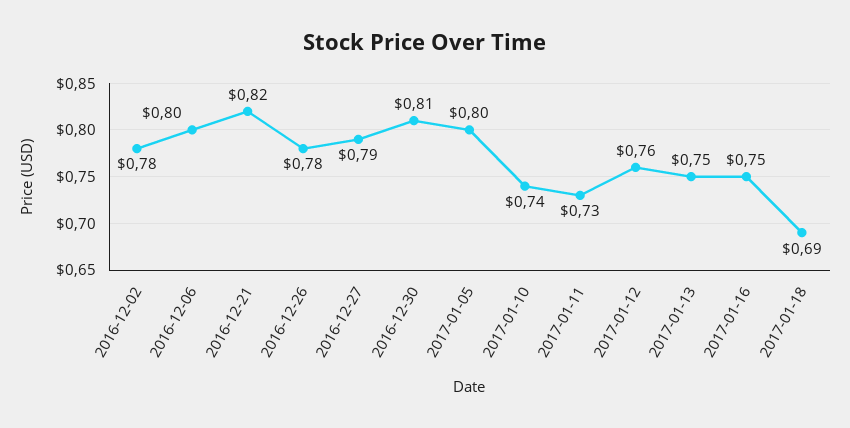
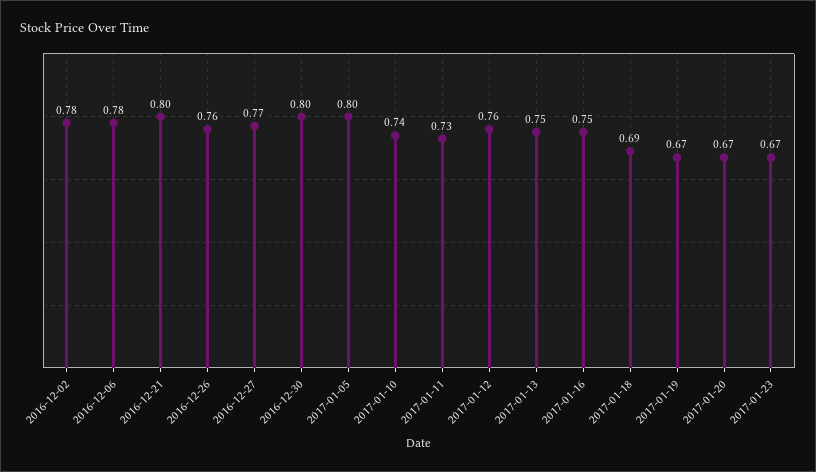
2016-12-06: 0.8 -> 0.78
2016-12-21: 0.82 -> 0.8
2016-12-26: 0.78 -> 0.76
2016-12-27: 0.79 -> 0.77
2016-12-30: 0.81 -> 0.8
2017-01-19: none -> 0.67
2017-01-20: none -> 0.67
2017-01-23: none -> 0.67

